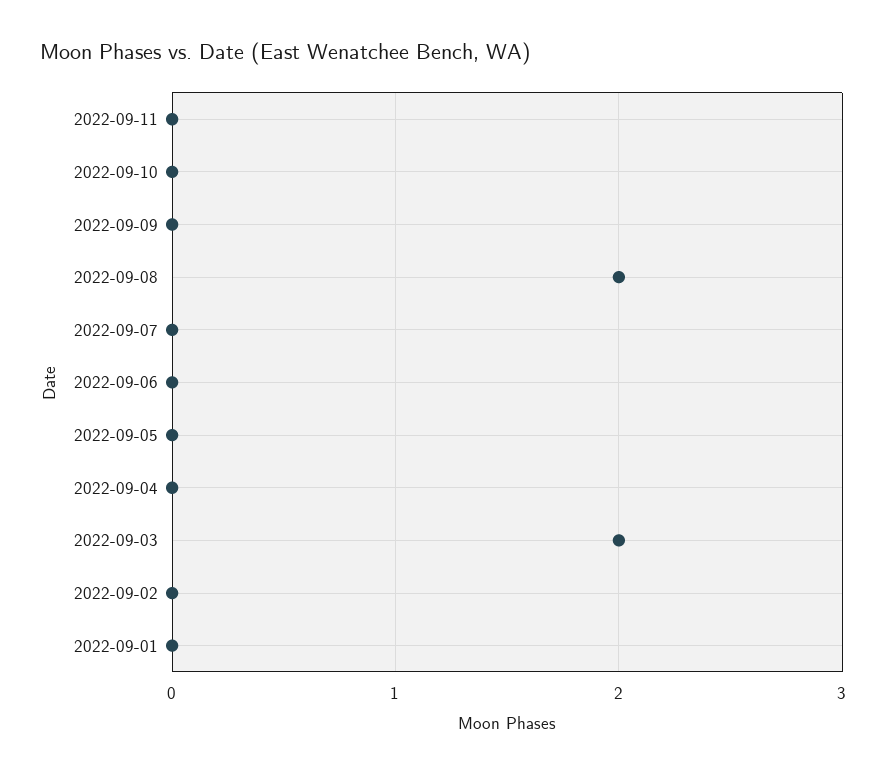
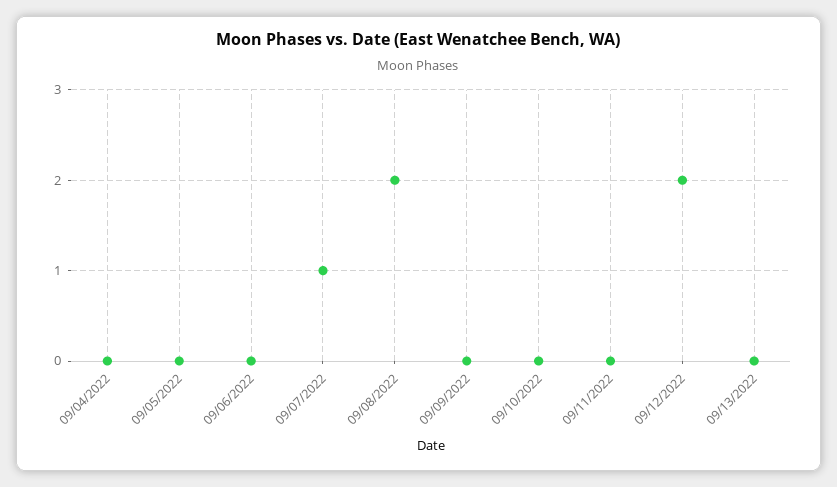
2022-09-07: 0 -> 1
2022-09-03: 2 -> none
2022-09-02: 0 -> none
2022-09-01: 0 -> none
09/12/2022: none -> 2
09/13/2022: none -> 0

